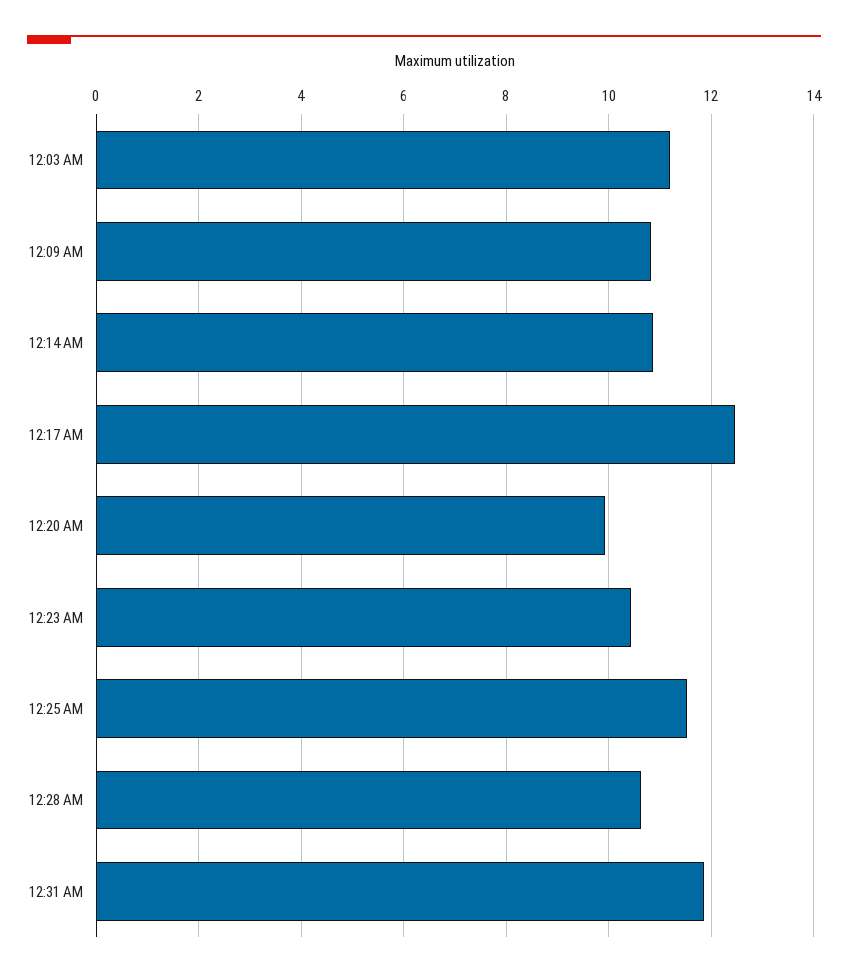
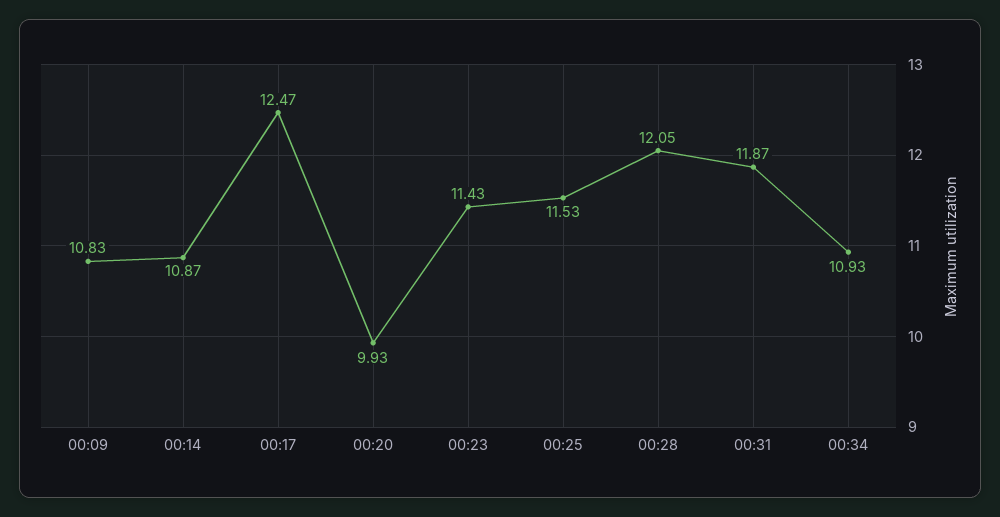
12:03 AM: 11.2 -> none
12:23 AM: 10.4 -> 11.43
12:28 AM: 10.6 -> 12.05
00:34: none -> 10.93

